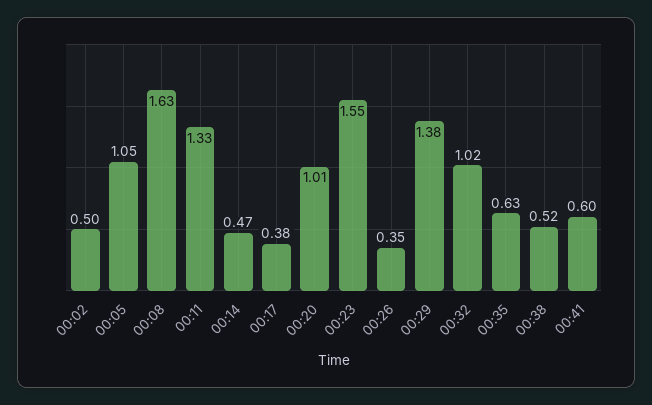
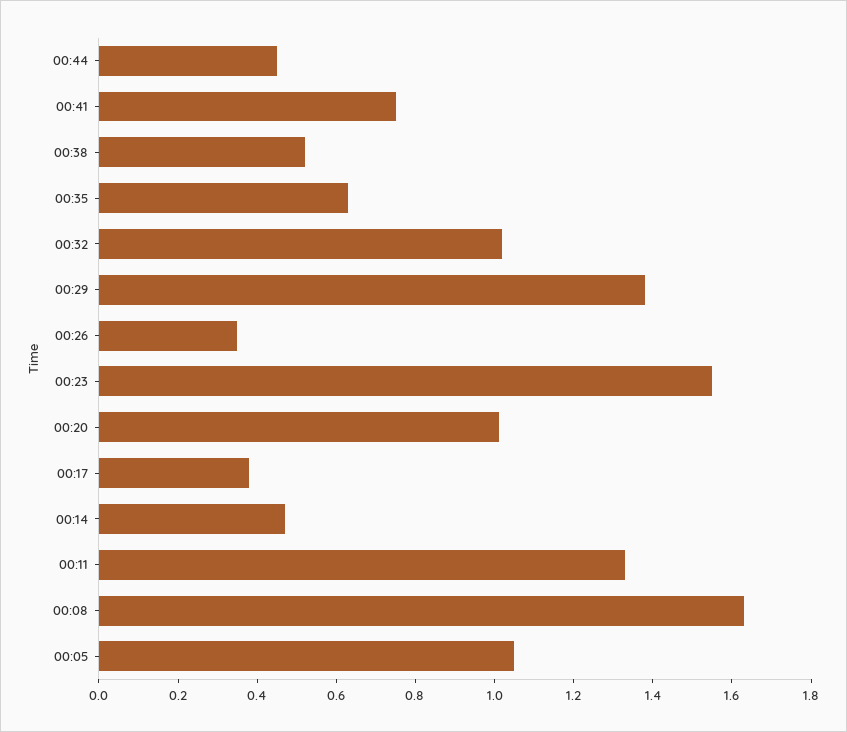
00:02: 0.5 -> none
00:41: 0.6 -> 0.75
00:44: none -> 0.45

